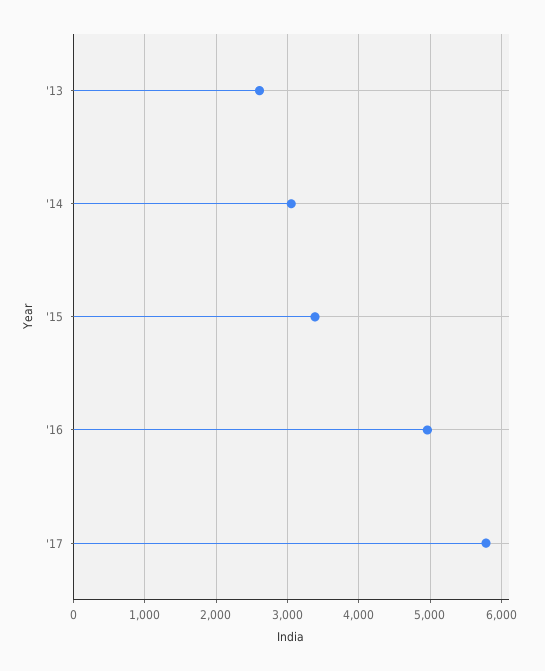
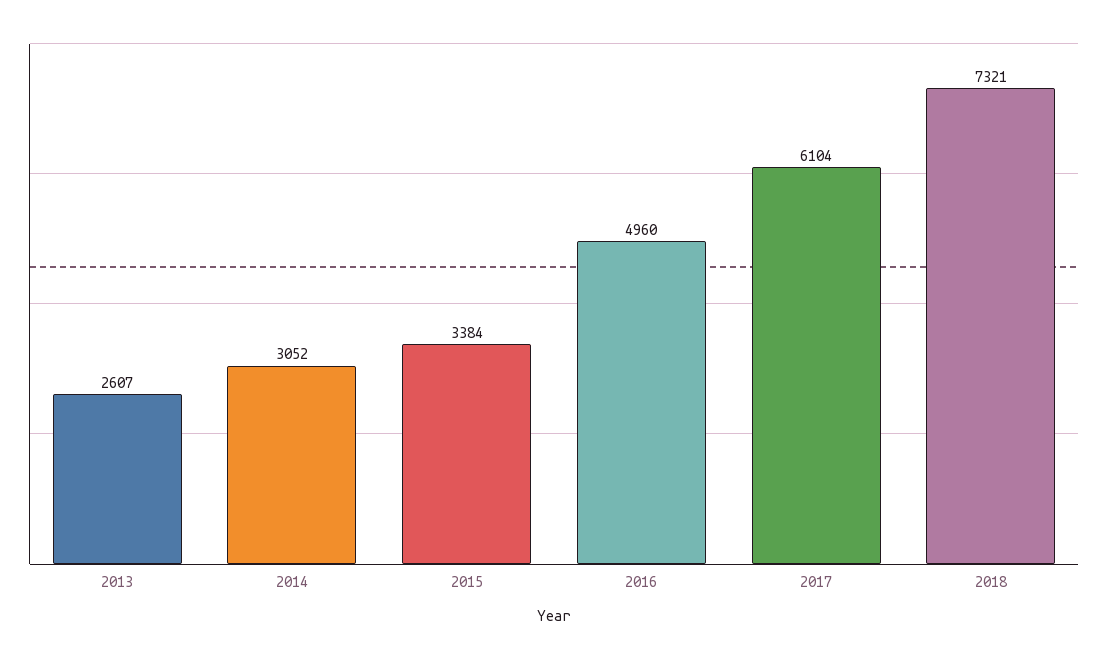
'17: 5800 -> 6104
2018: none -> 7321

